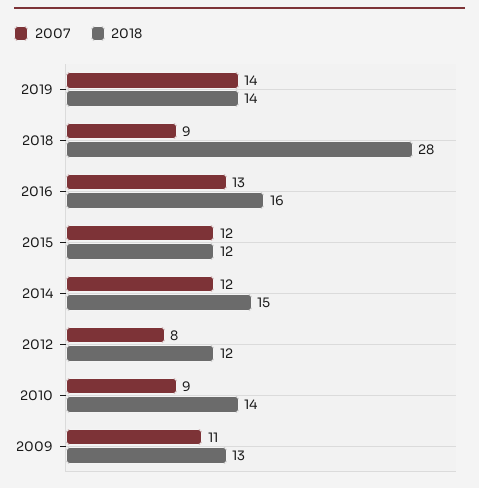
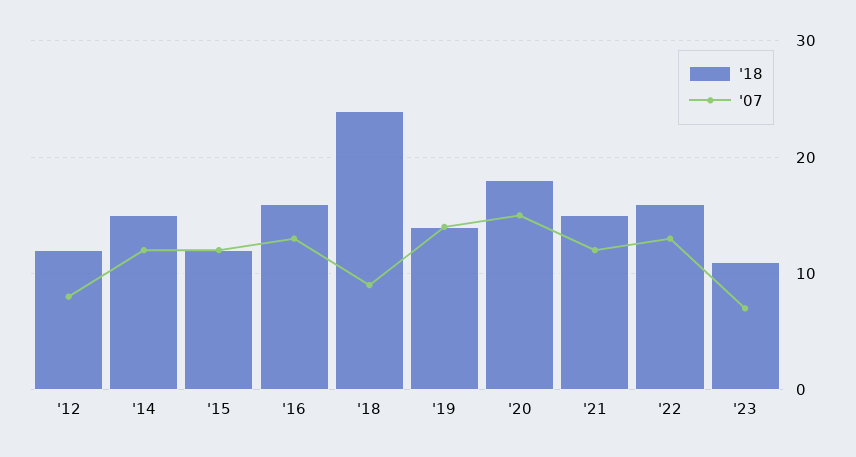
2018, 2018: 28 -> 24
2007, 2010: 9 -> none
2018, 2010: 14 -> none
2007, 2009: 11 -> none
2018, 2009: 13 -> none
2018, '20: none -> 18
2007, '20: none -> 15
2018, '21: none -> 15
2007, '21: none -> 12
2018, '22: none -> 16
2007, '22: none -> 13
2018, '23: none -> 11
2007, '23: none -> 7

